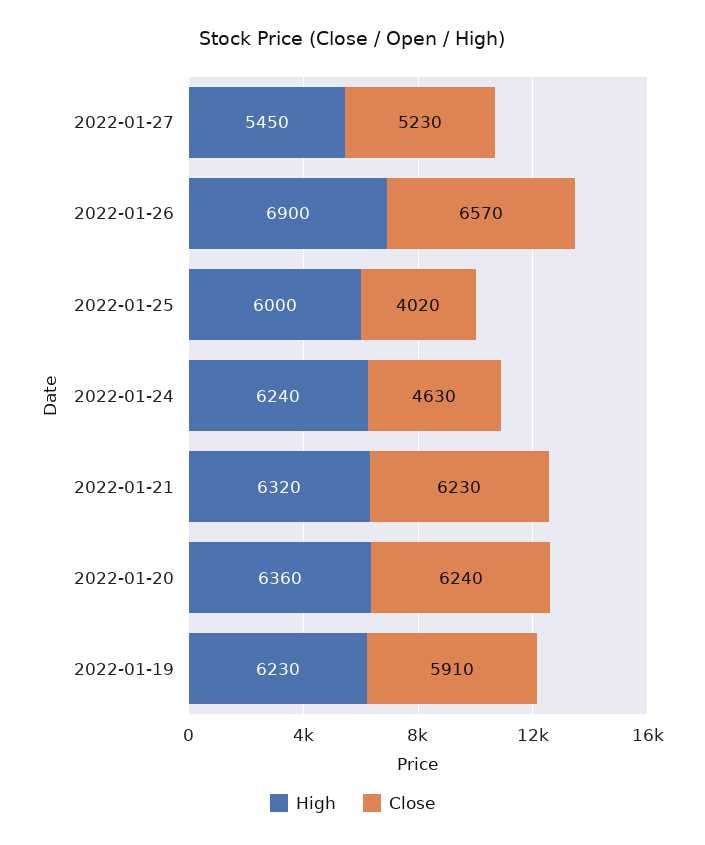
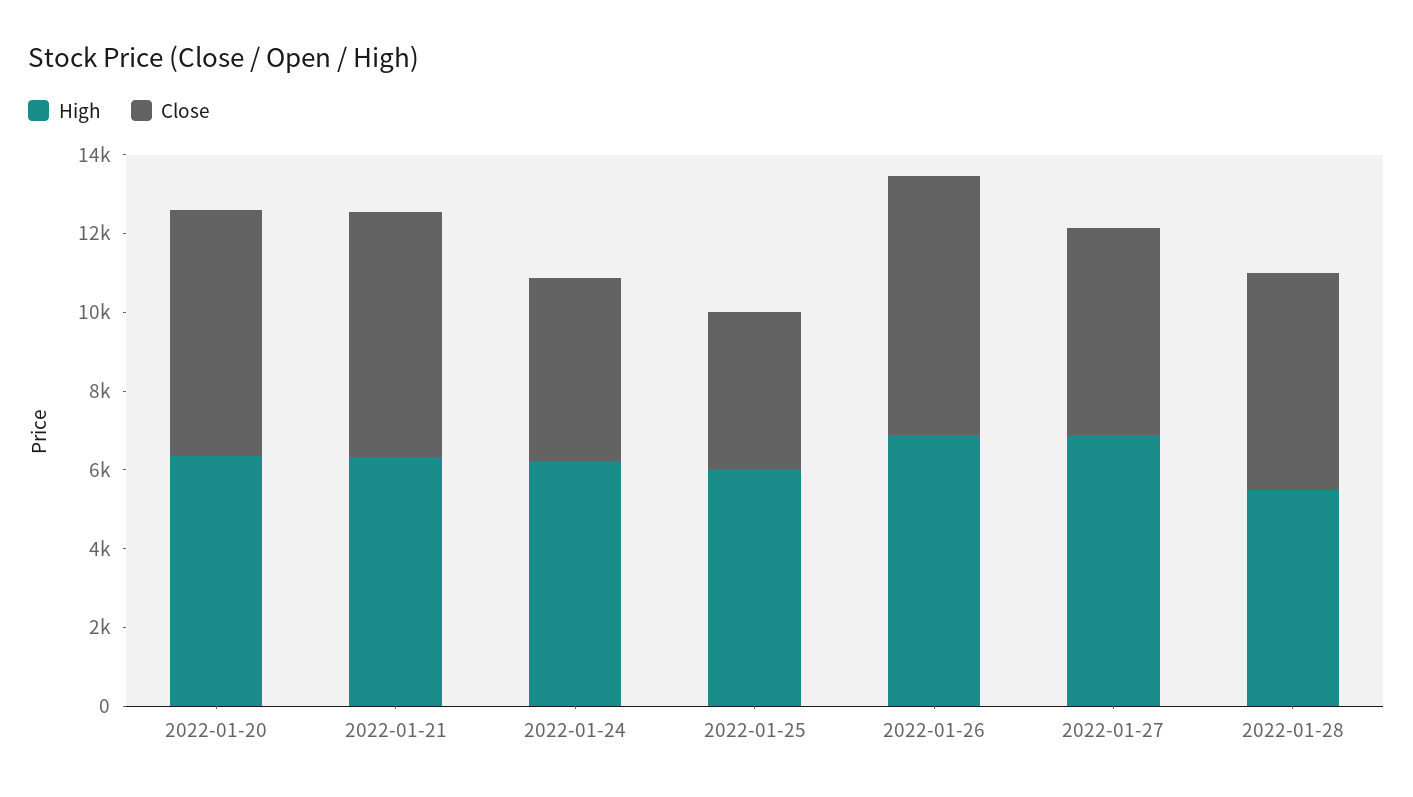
High, 2022-01-27: 5450 -> 7000
High, 2022-01-19: 6230 -> none
Close, 2022-01-19: 5910 -> none
High, 2022-01-28: none -> 5500
Close, 2022-01-28: none -> 5500

